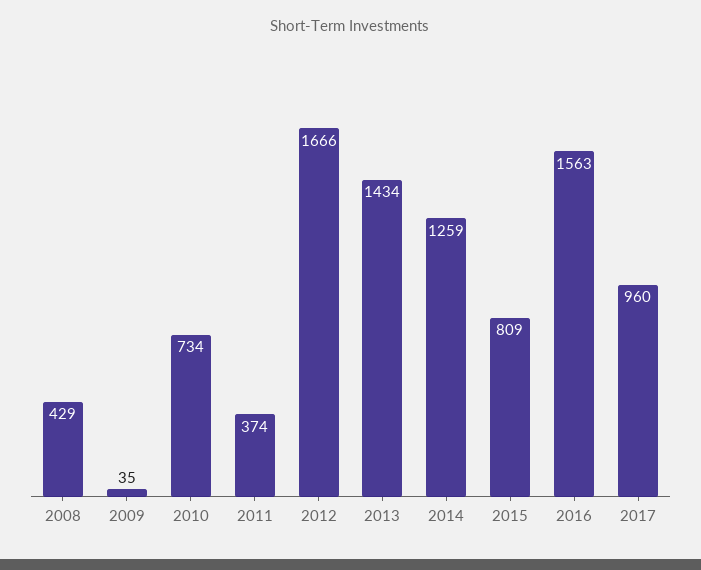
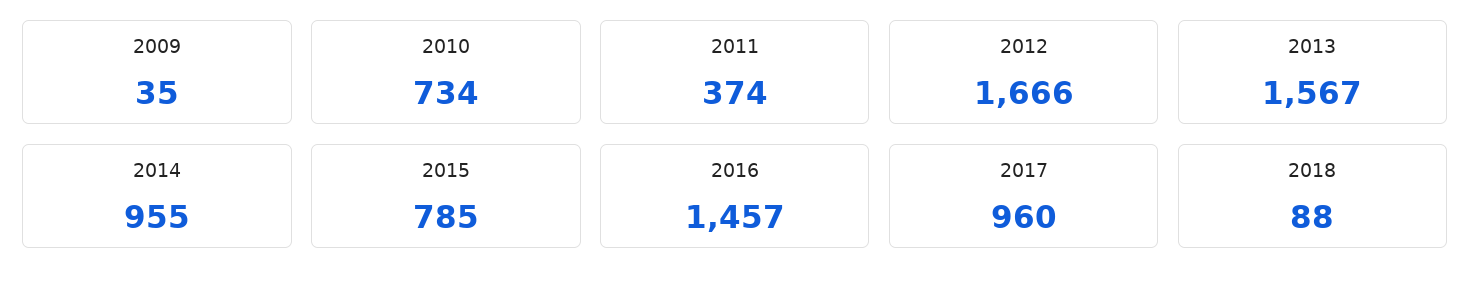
2008: 429 -> none
2013: 1434 -> 1567
2014: 1259 -> 955
2015: 809 -> 785
2016: 1563 -> 1457
2018: none -> 88

